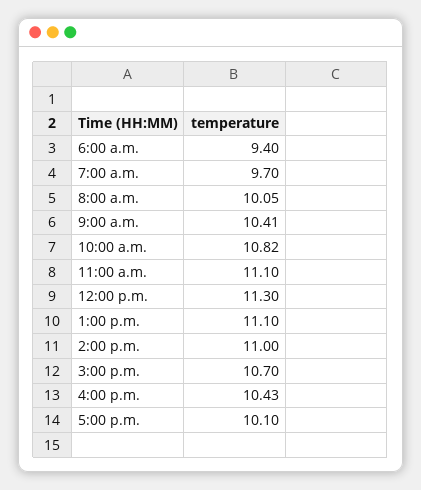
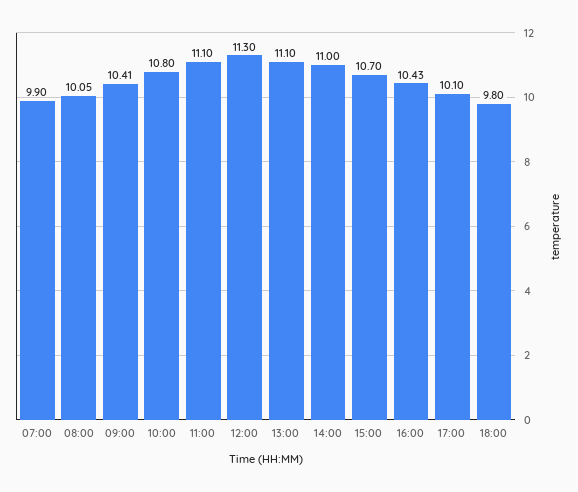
6:00 a.m.: 9.4 -> none
7:00 a.m.: 9.7 -> 9.9
10:00 a.m.: 10.82 -> 10.8
18:00: none -> 9.8

